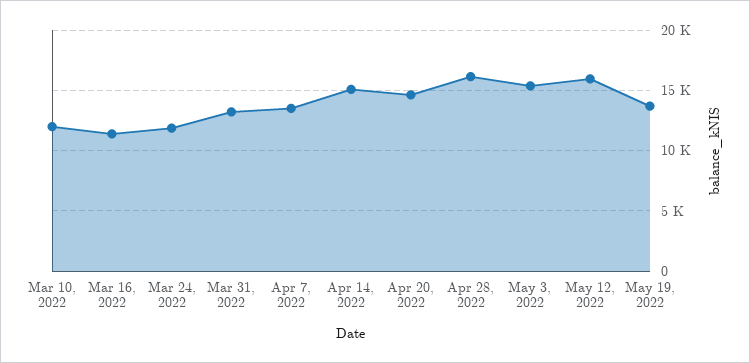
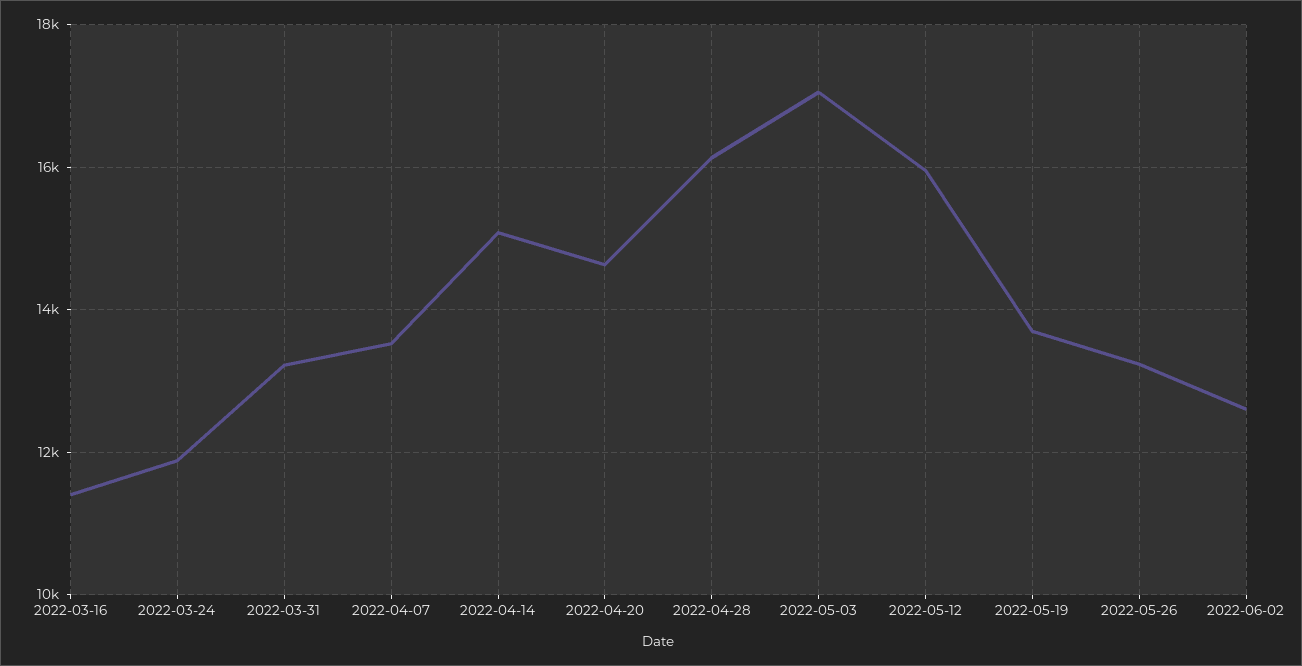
Mar 10, 2022: 12000 -> none
May 3, 2022: 15500 -> 17000
2022-05-26: none -> 13200
2022-06-02: none -> 12600

